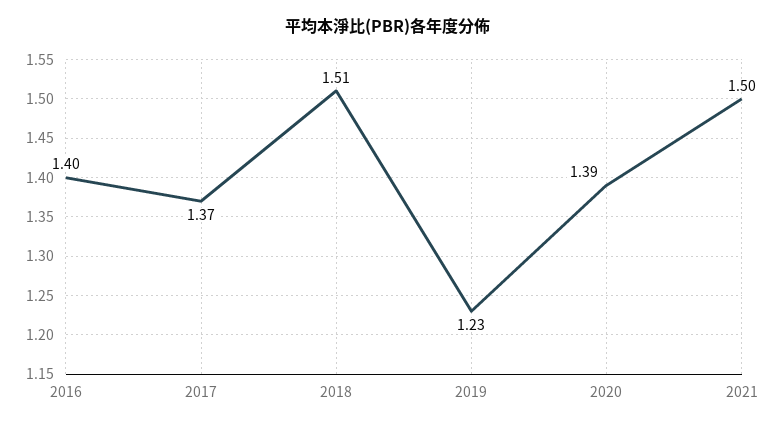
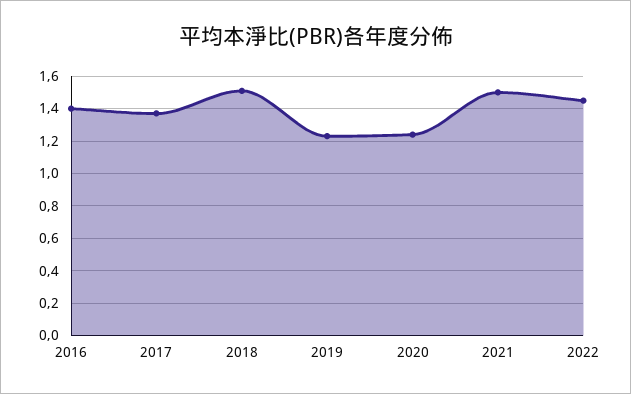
2020: 1.39 -> 1.25
2022: none -> 1.45

